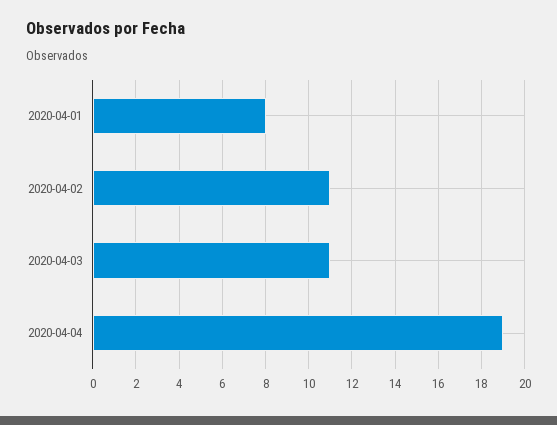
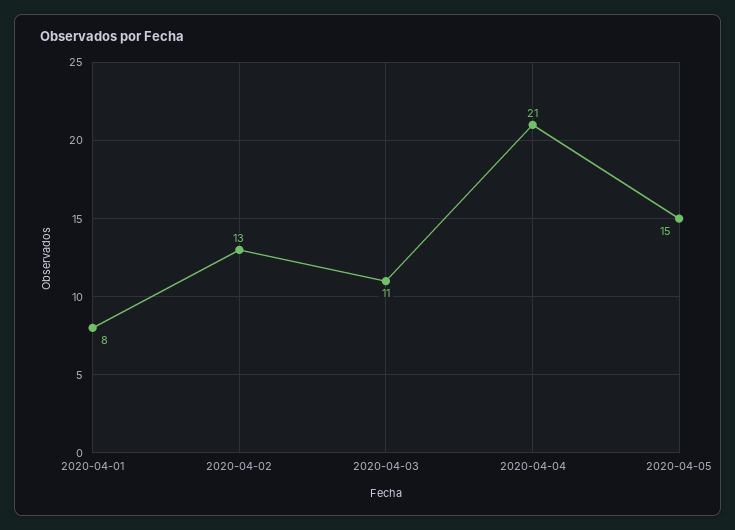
2020-04-02: 11 -> 13
2020-04-04: 19 -> 21
2020-04-05: none -> 15

